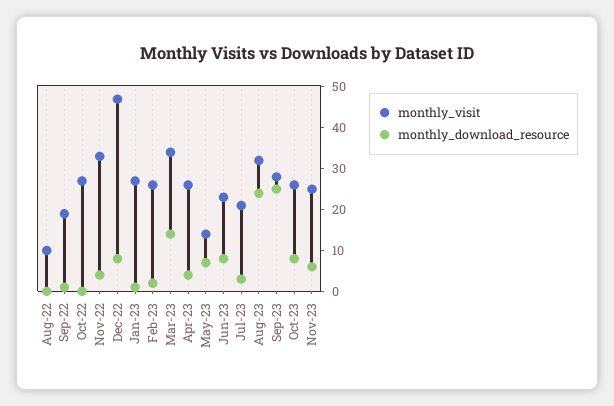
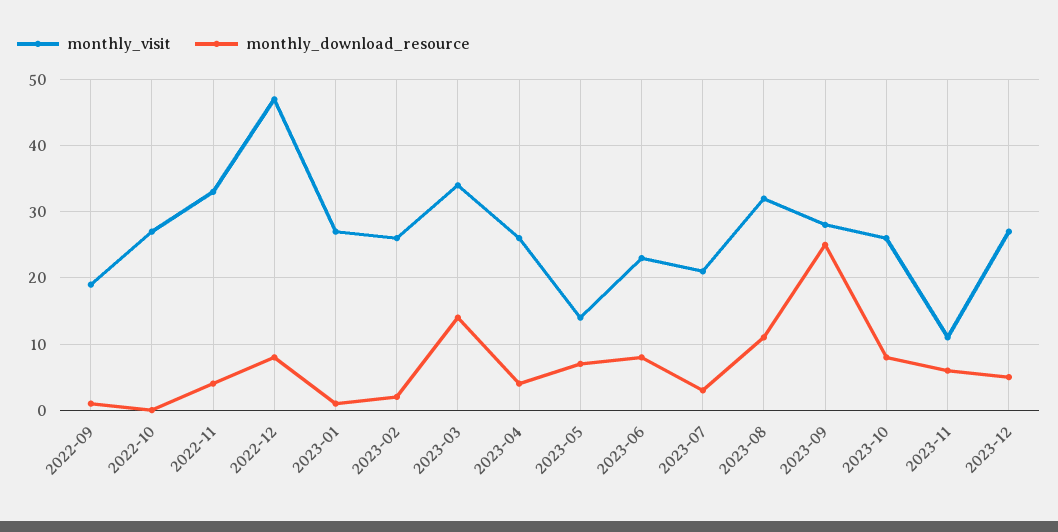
monthly_visit, Aug-22: 10 -> none
monthly_download_resource, Aug-22: 0 -> none
monthly_download_resource, Aug-23: 25 -> 11
monthly_visit, Nov-23: 25 -> 11
monthly_visit, 2023-12: none -> 27
monthly_download_resource, 2023-12: none -> 5

